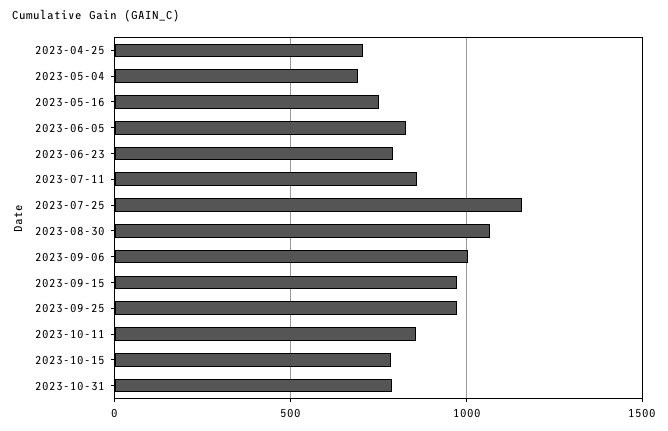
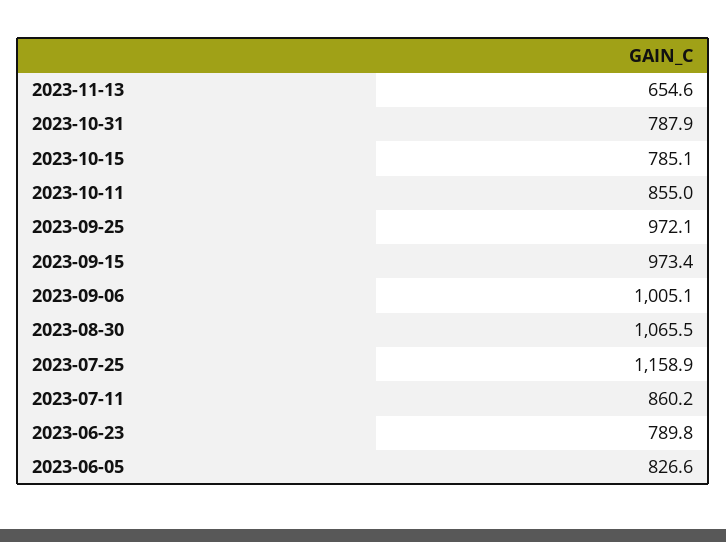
2023-04-25: 700 -> none
2023-05-04: 700 -> none
2023-05-16: 750 -> none
2023-11-13: none -> 654.6

